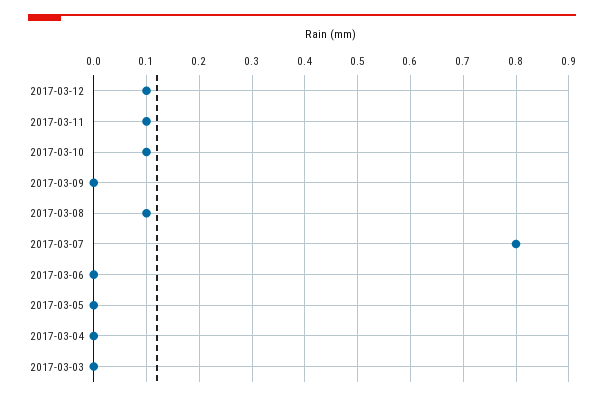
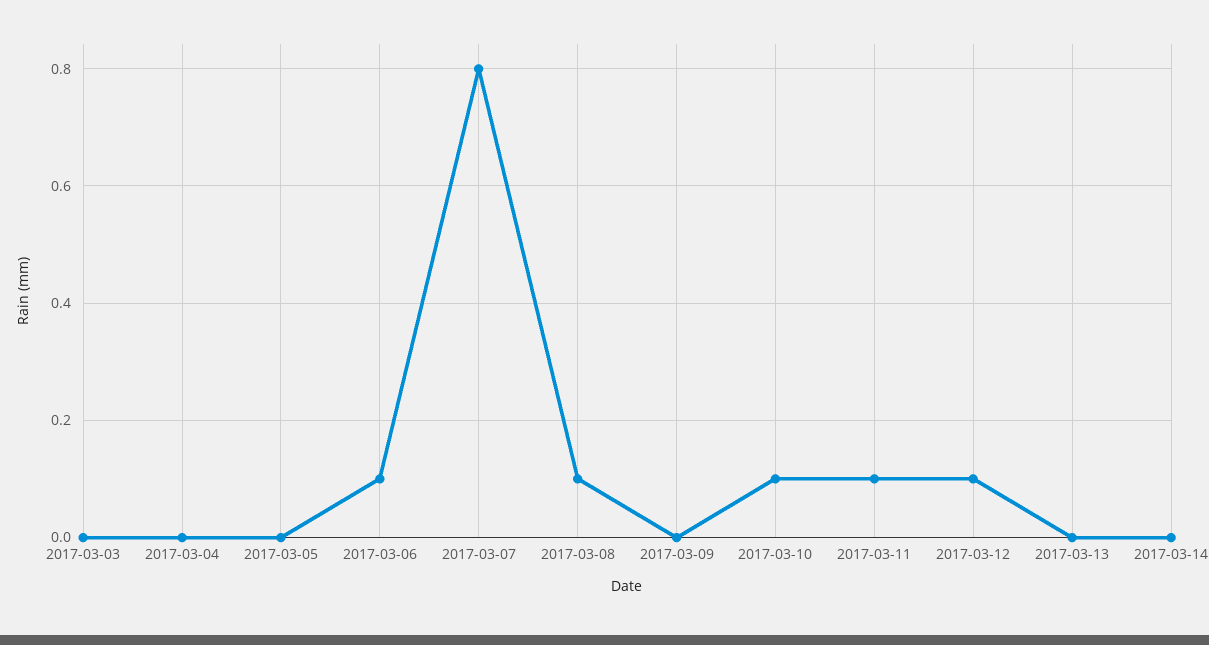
2017-03-06: 0 -> 0.1
2017-03-13: none -> 0
2017-03-14: none -> 0

